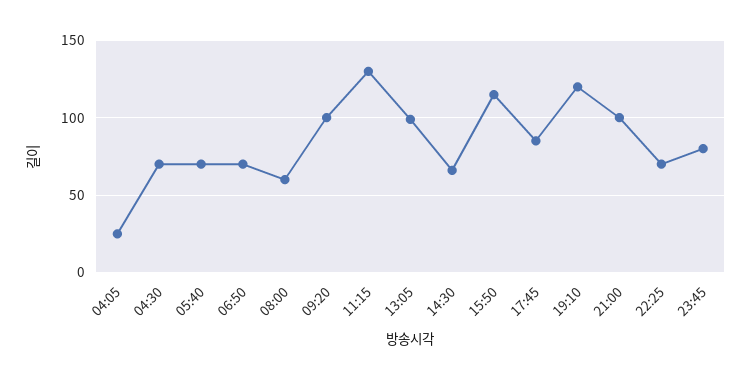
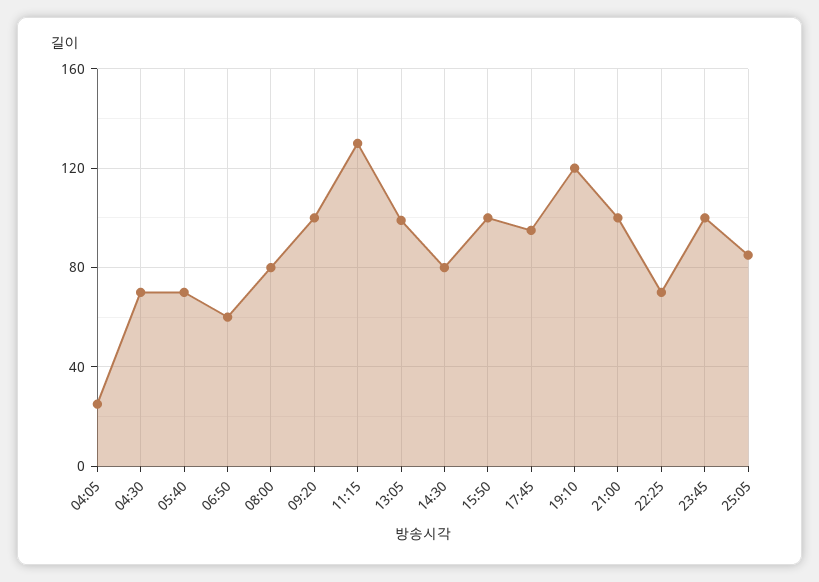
06:50: 70 -> 60
08:00: 60 -> 80
14:30: 65 -> 80
15:50: 115 -> 100
17:45: 85 -> 95
23:45: 80 -> 100
25:05: none -> 85

